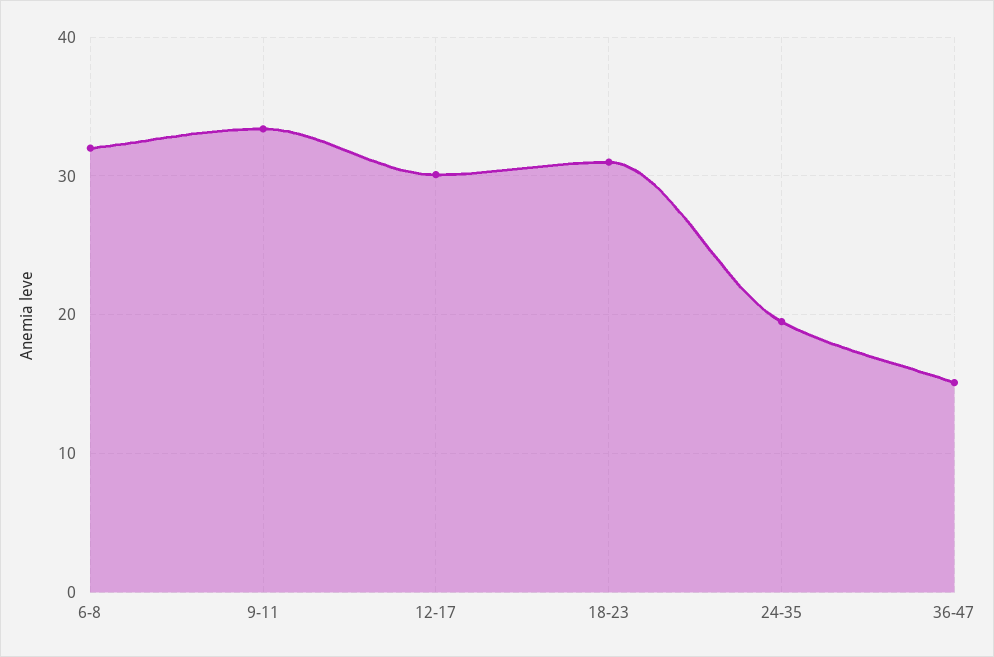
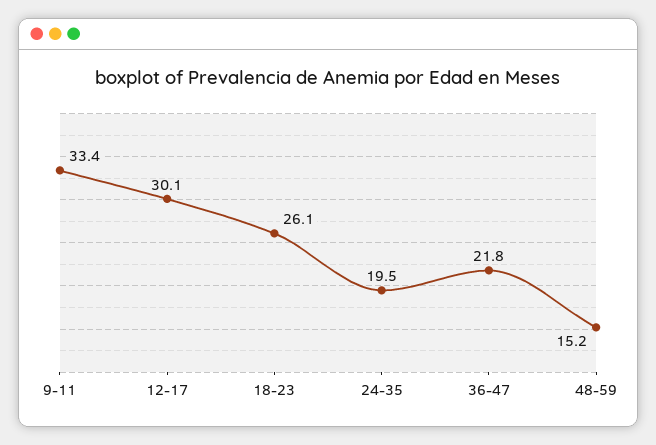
6-8: 32 -> none
18-23: 31 -> 26.1
36-47: 15 -> 21.8
48-59: none -> 15.2

